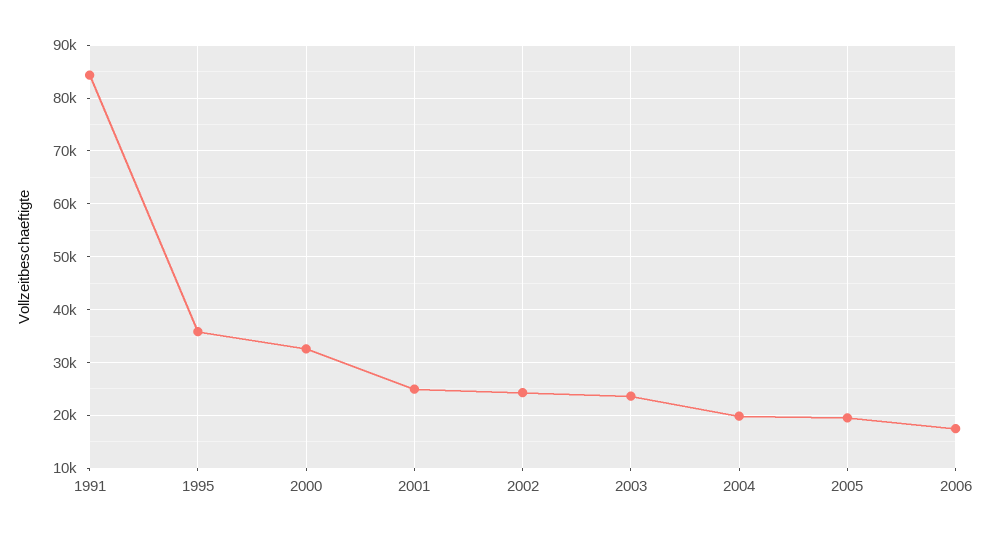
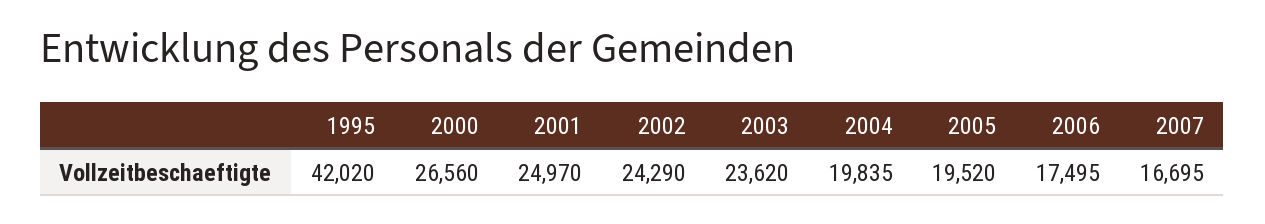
1991: 84000 -> none
1995: 36000 -> 42020
2000: 32000 -> 26560
2007: none -> 16695

